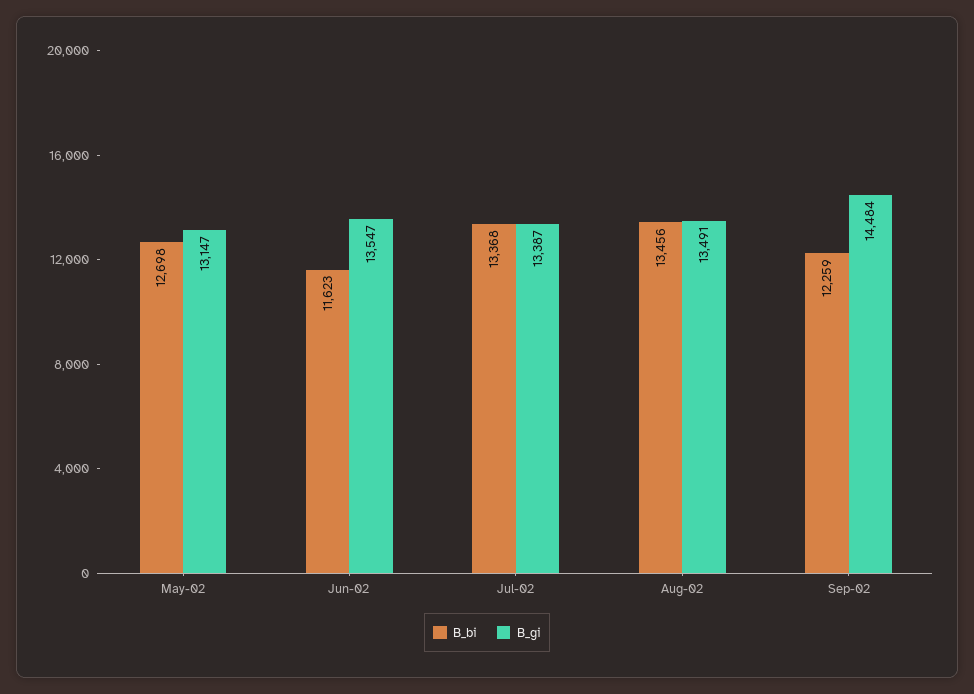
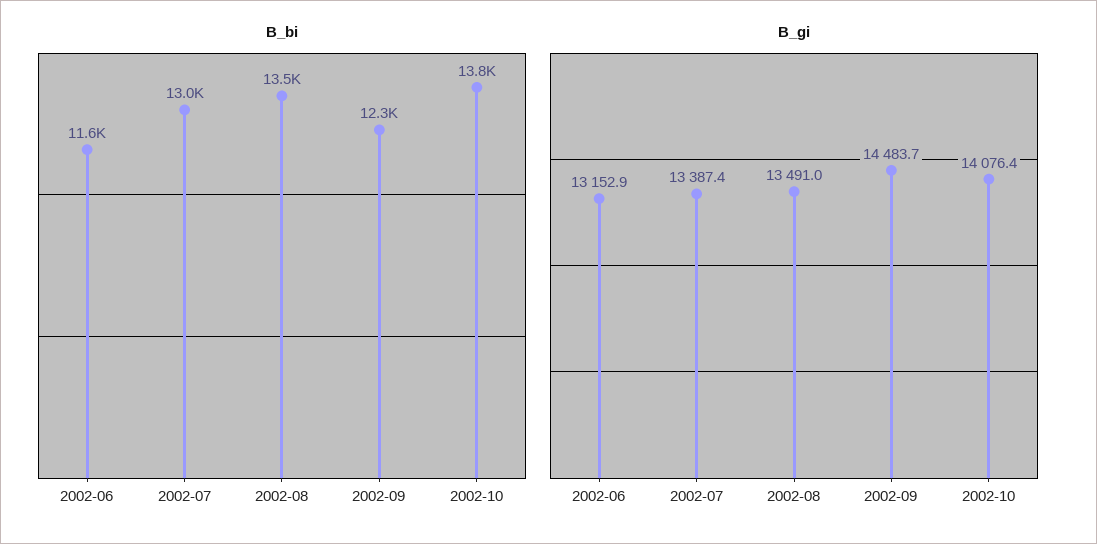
B_bi, May-02: 12698 -> none
B_gi, May-02: 13147 -> none
B_gi, Jun-02: 13547 -> 13152.9
B_bi, Jul-02: 13368 -> 13000
B_bi, 2002-10: none -> 13800
B_gi, 2002-10: none -> 14076.4

